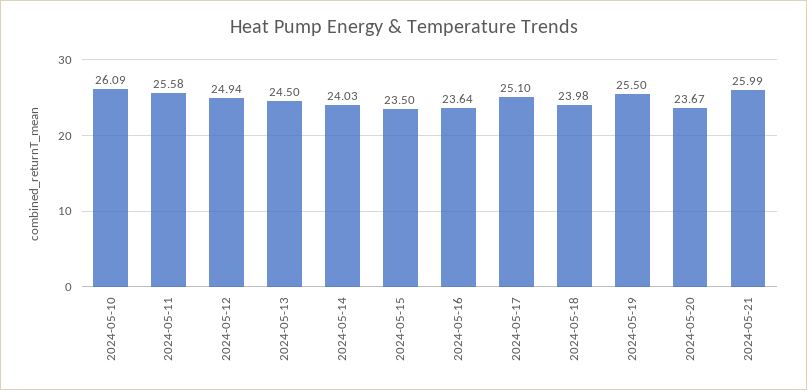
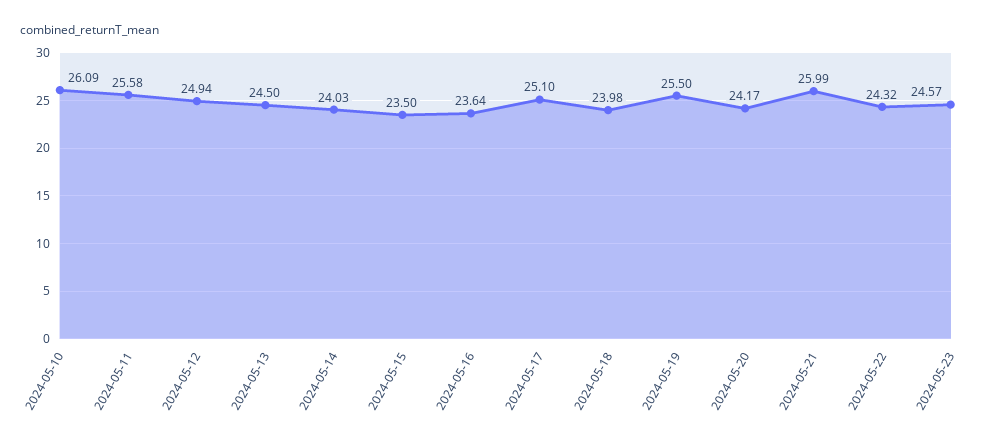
2024-05-20: 23.67 -> 24.17
2024-05-22: none -> 24.32
2024-05-23: none -> 24.57

